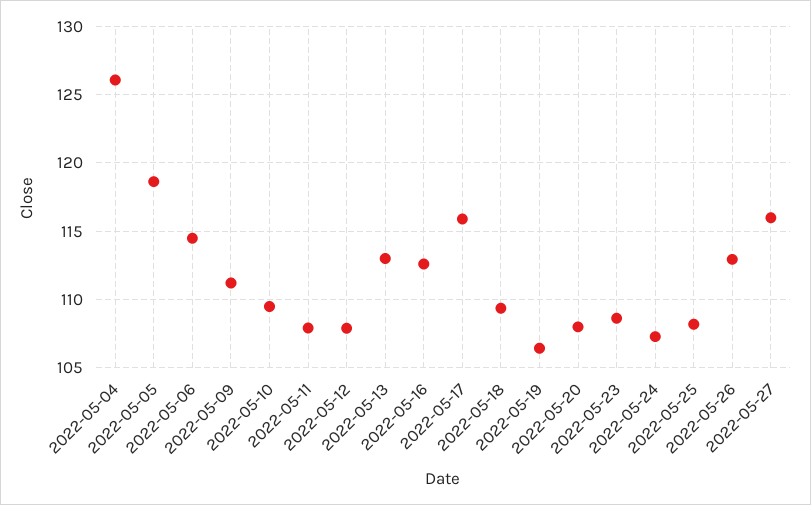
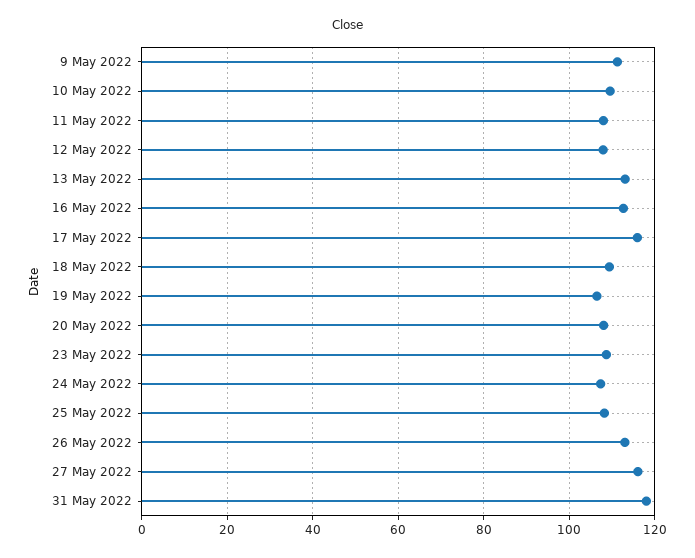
2022-05-04: 126 -> none
2022-05-05: 118.5 -> none
2022-05-06: 114.5 -> none
31 May 2022: none -> 118

